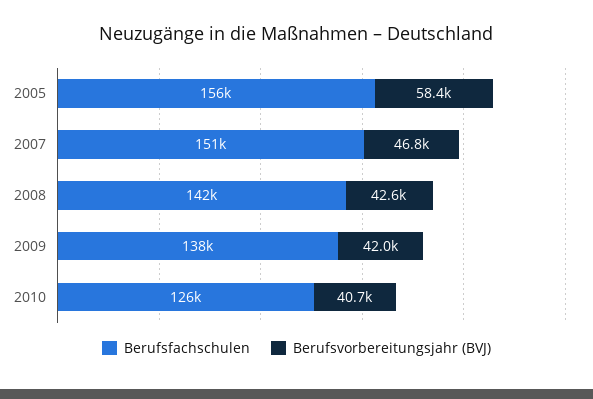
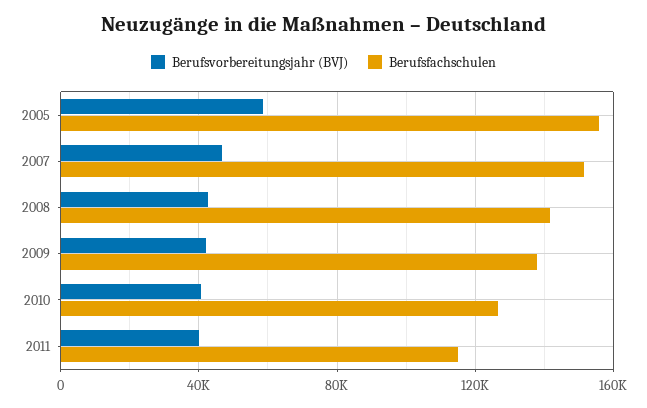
Berufsvorbereitungsjahr (BVJ), 2011: none -> 40000
Berufsfachschulen, 2011: none -> 115000

